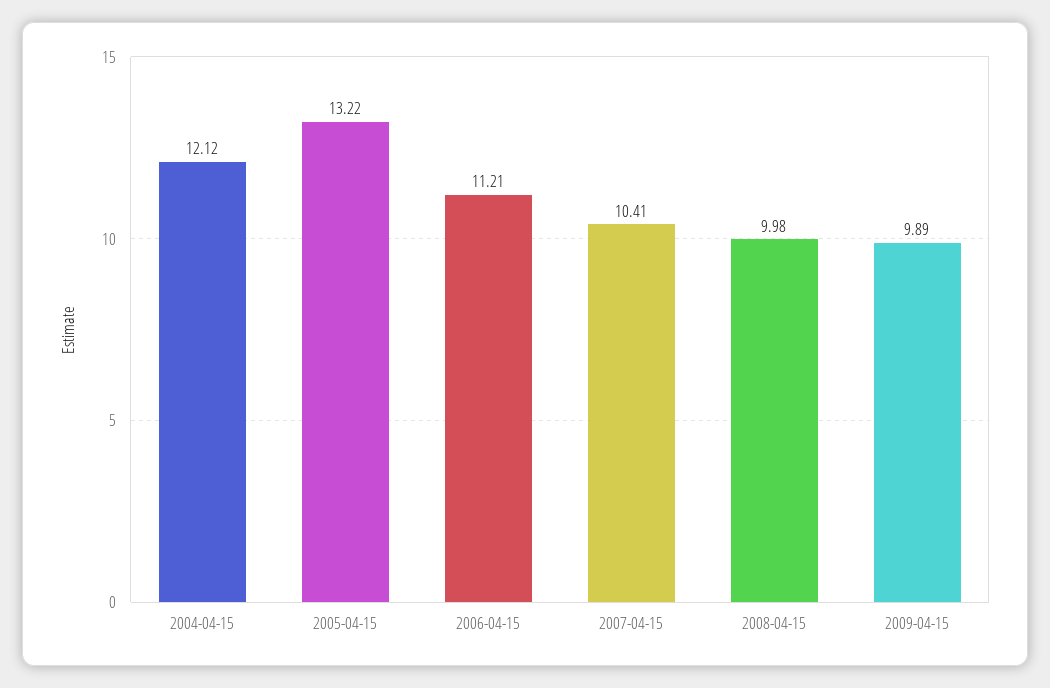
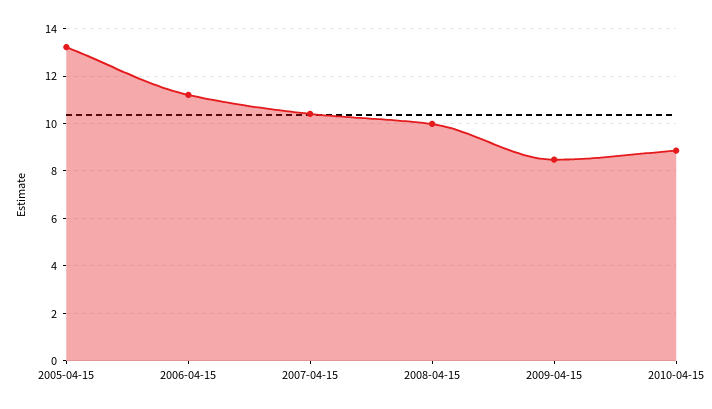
2004-04-15: 12.12 -> none
2009-04-15: 9.89 -> 8.5
2010-04-15: none -> 9

